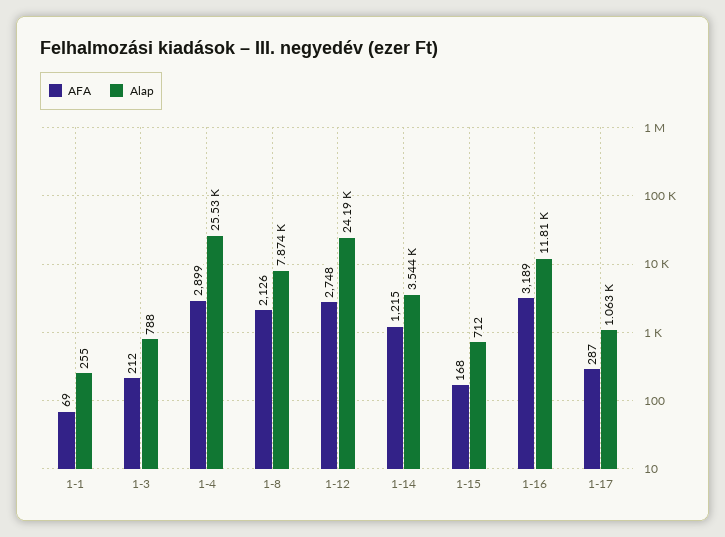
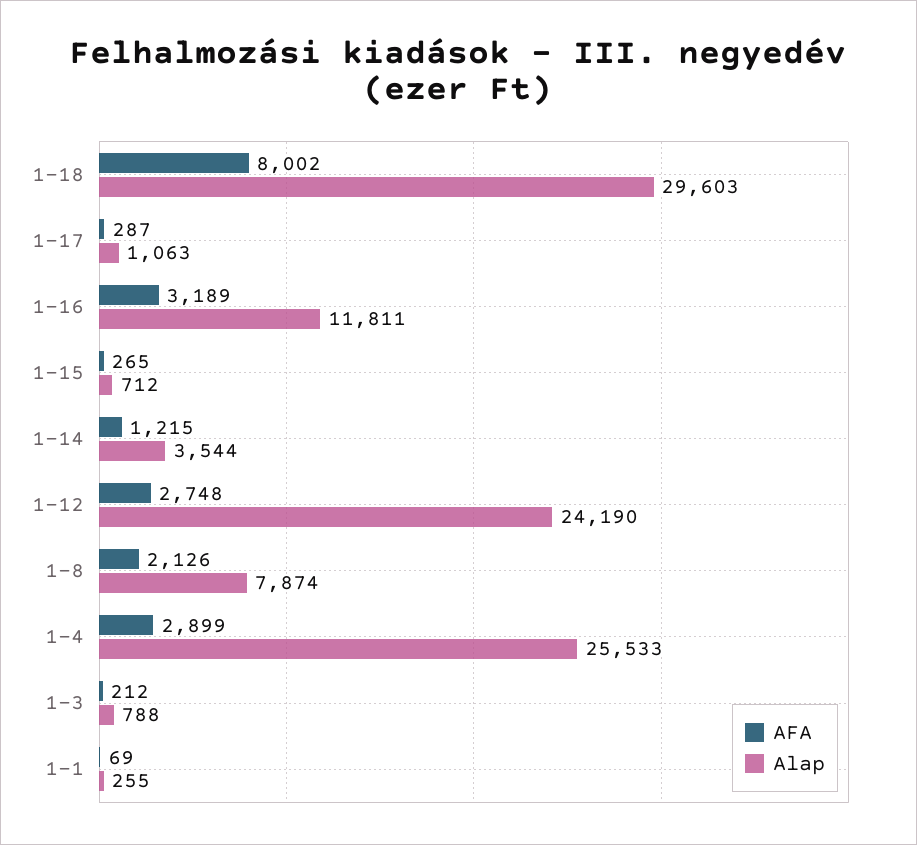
AFA, 1-15: 168 -> 265
AFA, 1-18: none -> 8002
Alap, 1-18: none -> 29603

